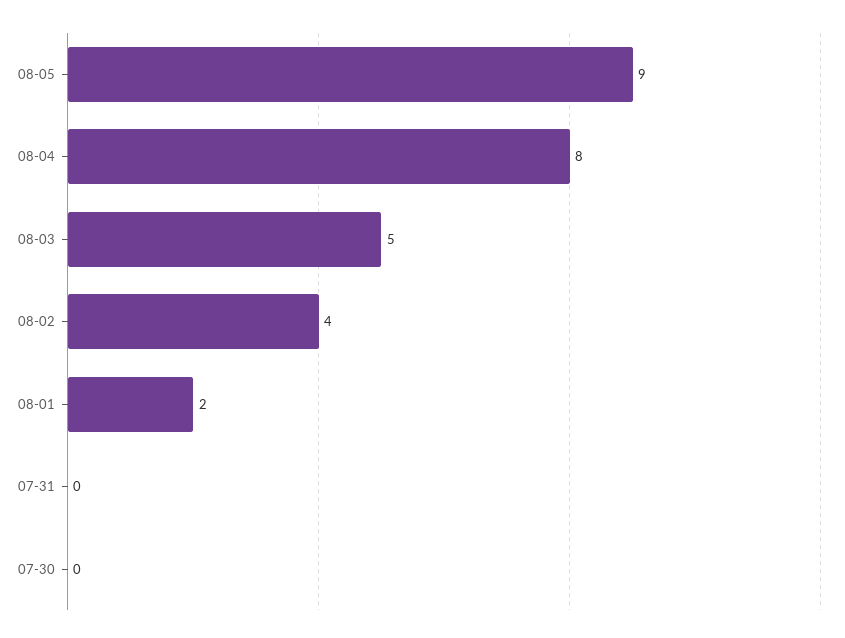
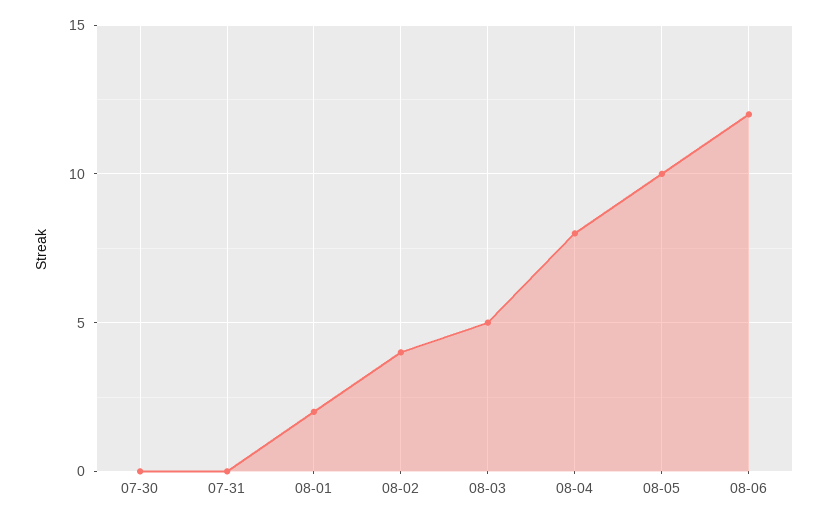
08-05: 9 -> 10
08-06: none -> 12

